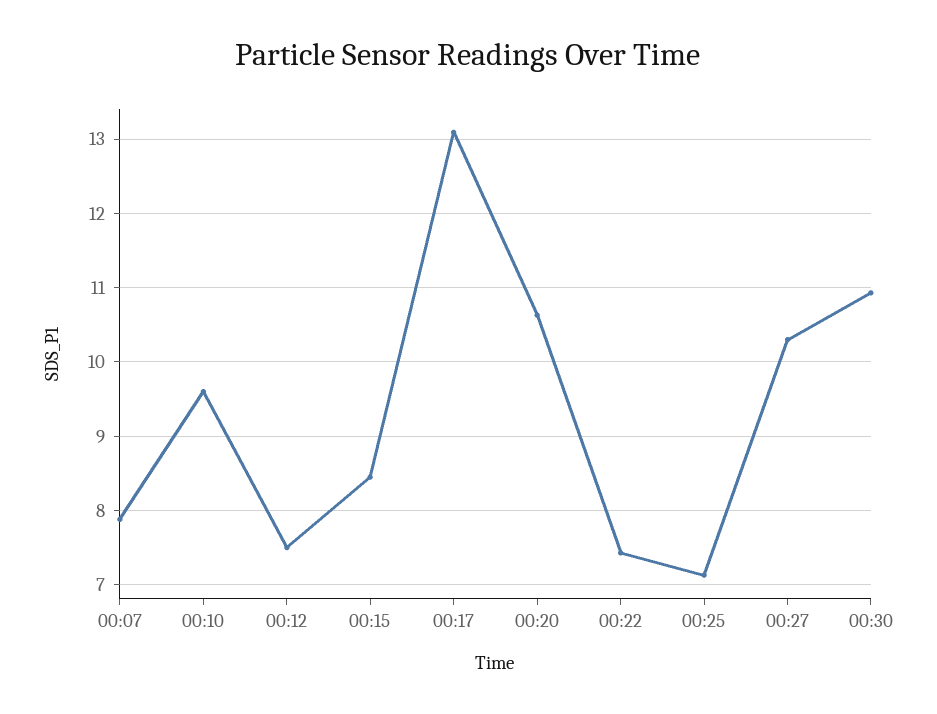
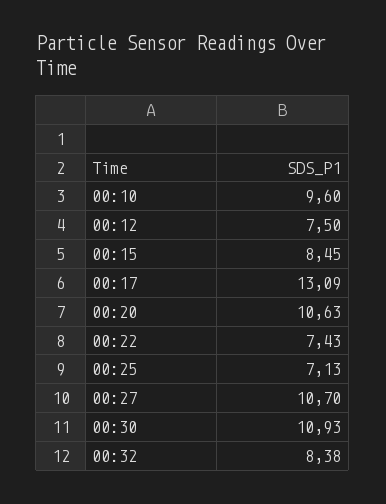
00:07: 7.9 -> none
00:27: 10.3 -> 10.7
00:32: none -> 8.38

